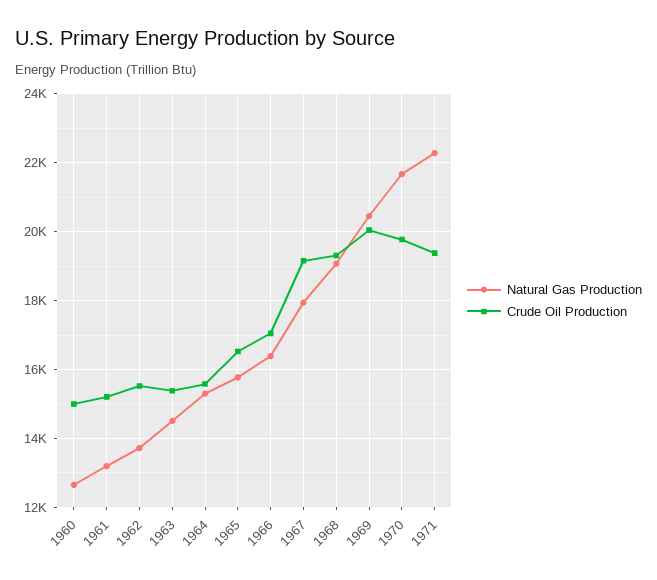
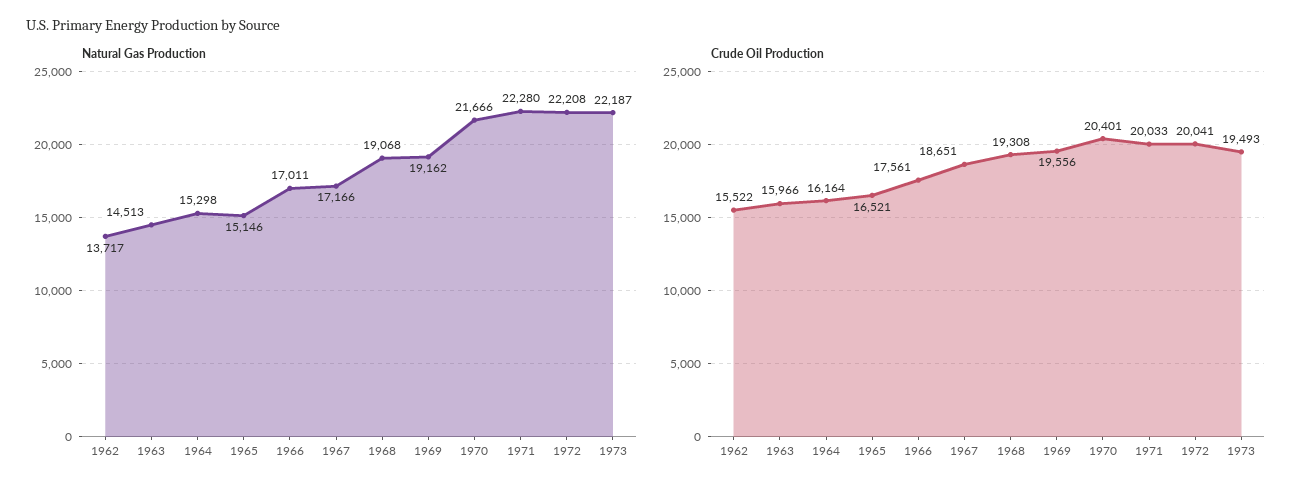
Natural Gas Production, 1960: 12600 -> none
Crude Oil Production, 1960: 15000 -> none
Natural Gas Production, 1961: 13200 -> none
Crude Oil Production, 1961: 15200 -> none
Crude Oil Production, 1963: 15400 -> 15966
Crude Oil Production, 1964: 15600 -> 16164
Natural Gas Production, 1965: 15800 -> 15146
Natural Gas Production, 1966: 16400 -> 17011
Crude Oil Production, 1966: 17000 -> 17561
Natural Gas Production, 1967: 18000 -> 17166
Crude Oil Production, 1967: 19200 -> 18651
Natural Gas Production, 1969: 20400 -> 19162
Crude Oil Production, 1969: 20000 -> 19556
Crude Oil Production, 1970: 19800 -> 20401
Crude Oil Production, 1971: 19400 -> 20033
Natural Gas Production, 1972: none -> 22208
Natural Gas Production, 1973: none -> 22187
Crude Oil Production, 1972: none -> 20041
Crude Oil Production, 1973: none -> 19493

